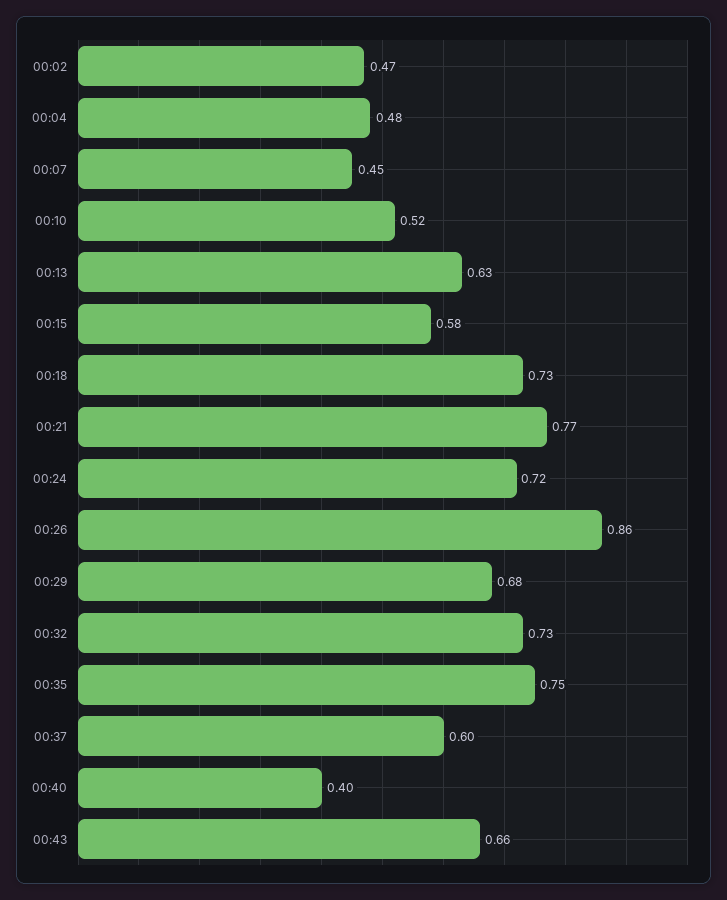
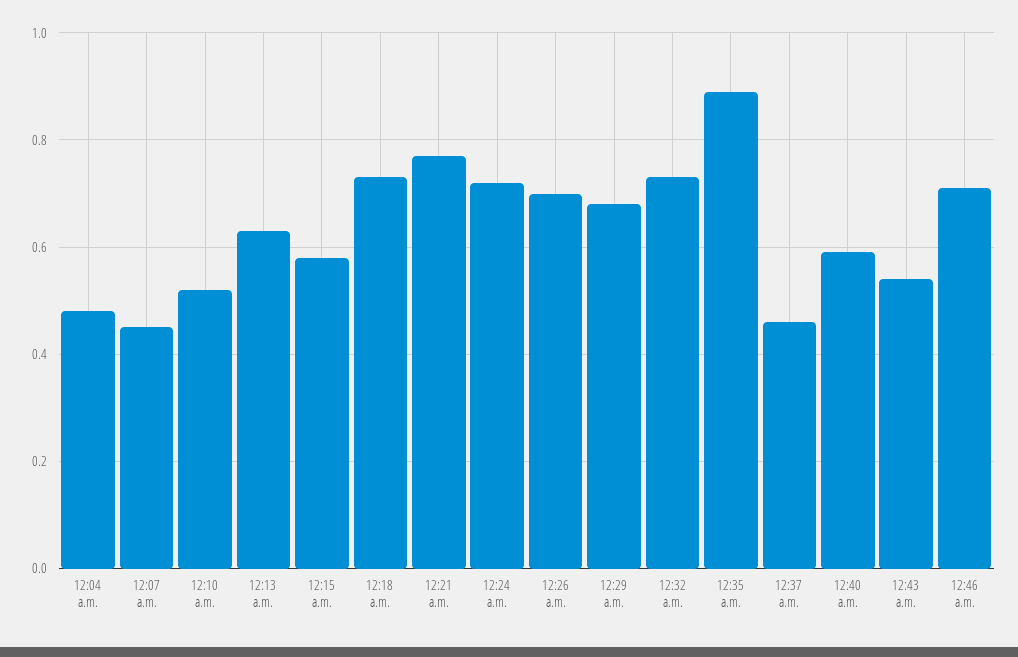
00:02: 0.47 -> none
00:26: 0.86 -> 0.7
00:35: 0.75 -> 0.9
00:37: 0.6 -> 0.45
00:40: 0.4 -> 0.6
00:43: 0.66 -> 0.55
12:46 a.m.: none -> 0.7

